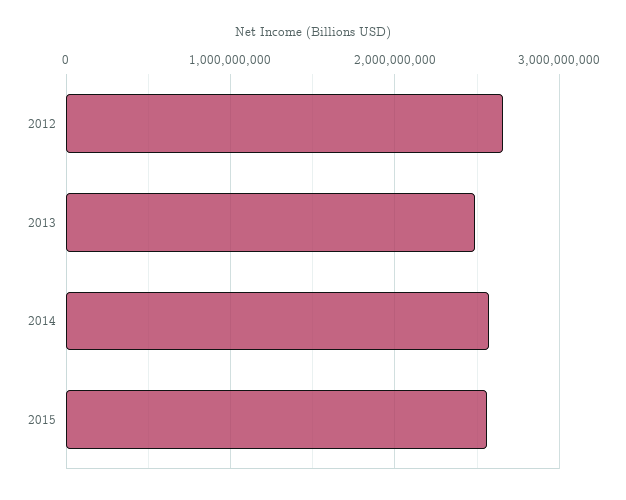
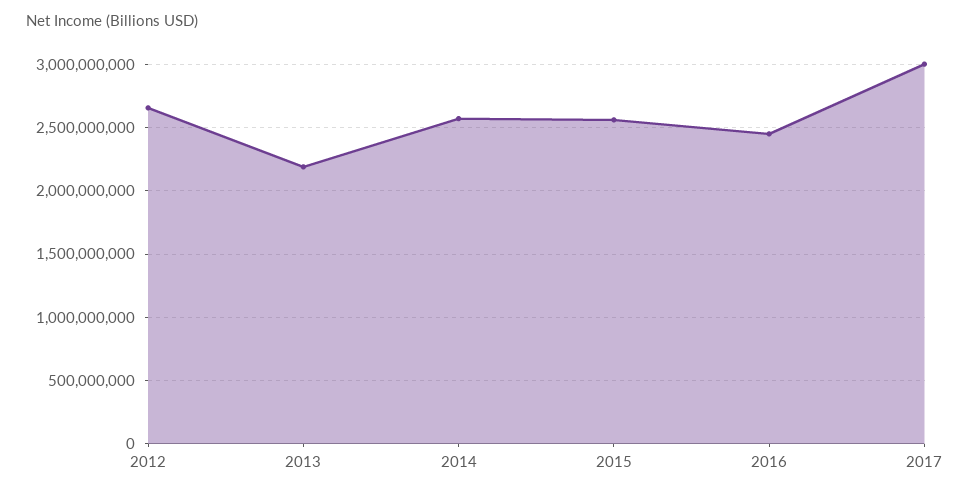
2013: 2500000000 -> 2200000000
2016: none -> 2450000000
2017: none -> 3000000000

